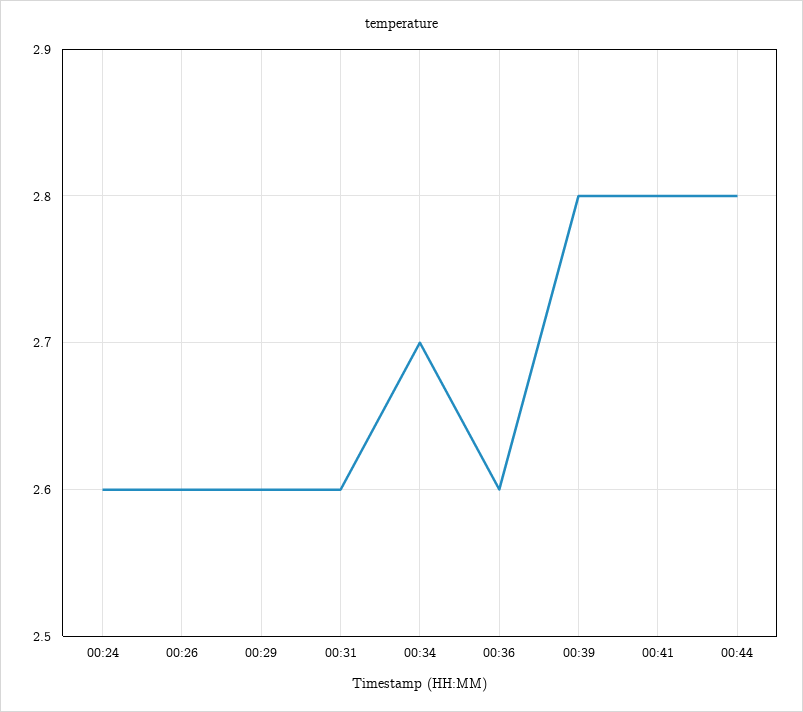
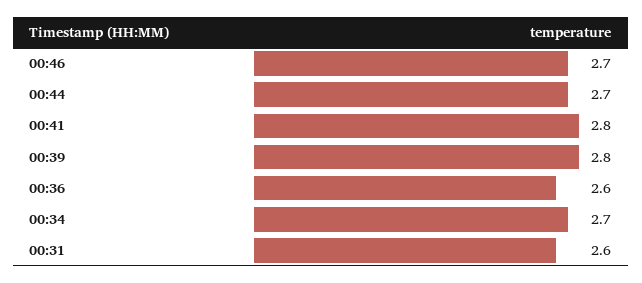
00:24: 2.6 -> none
00:26: 2.6 -> none
00:29: 2.6 -> none
00:44: 2.8 -> 2.7
00:46: none -> 2.7

